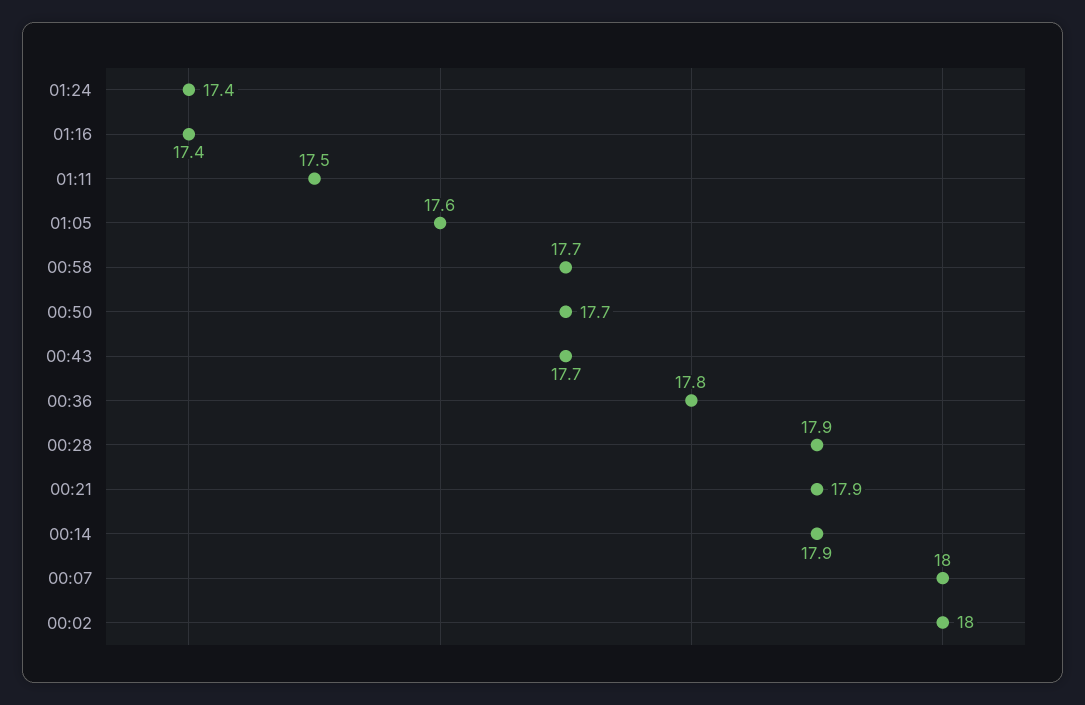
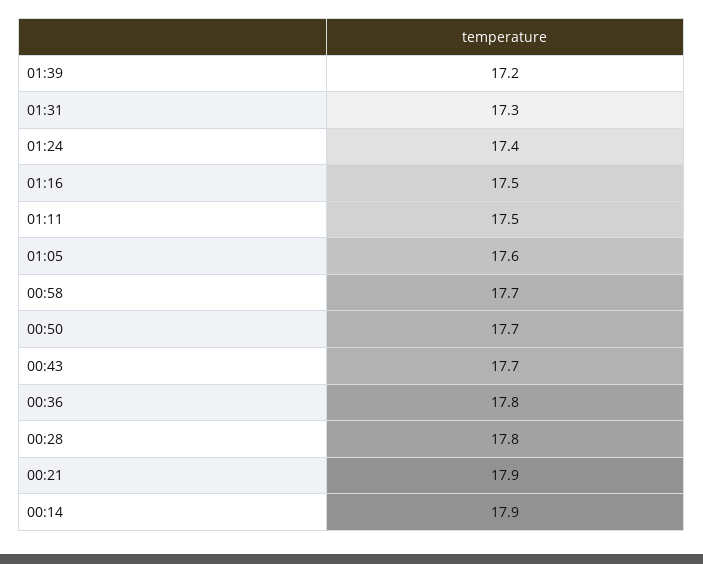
01:16: 17.4 -> 17.5
00:28: 17.9 -> 17.8
00:07: 18 -> none
00:02: 18 -> none
01:39: none -> 17.2
01:31: none -> 17.3

